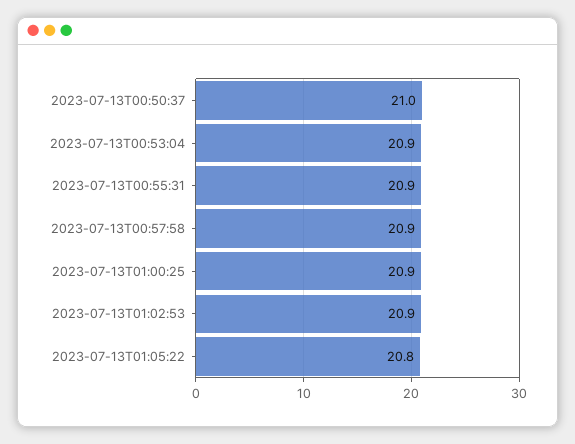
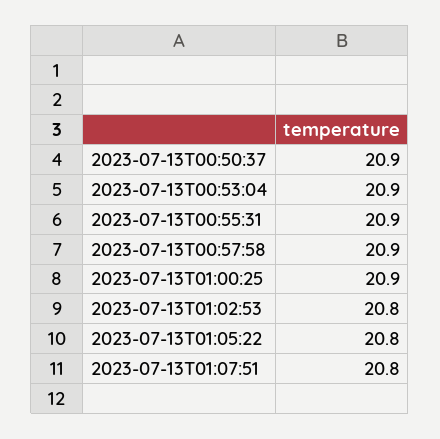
2023-07-13T00:50:37: 21 -> 20.9
2023-07-13T01:02:53: 20.9 -> 20.8
2023-07-13T01:07:51: none -> 20.8

